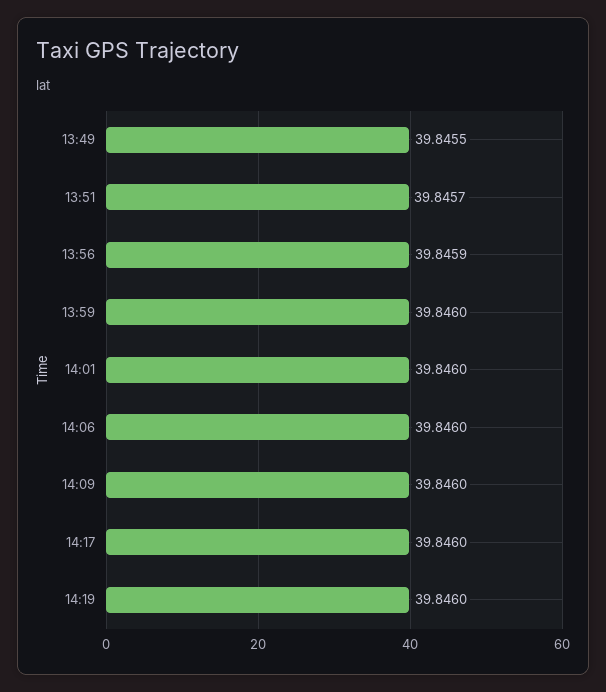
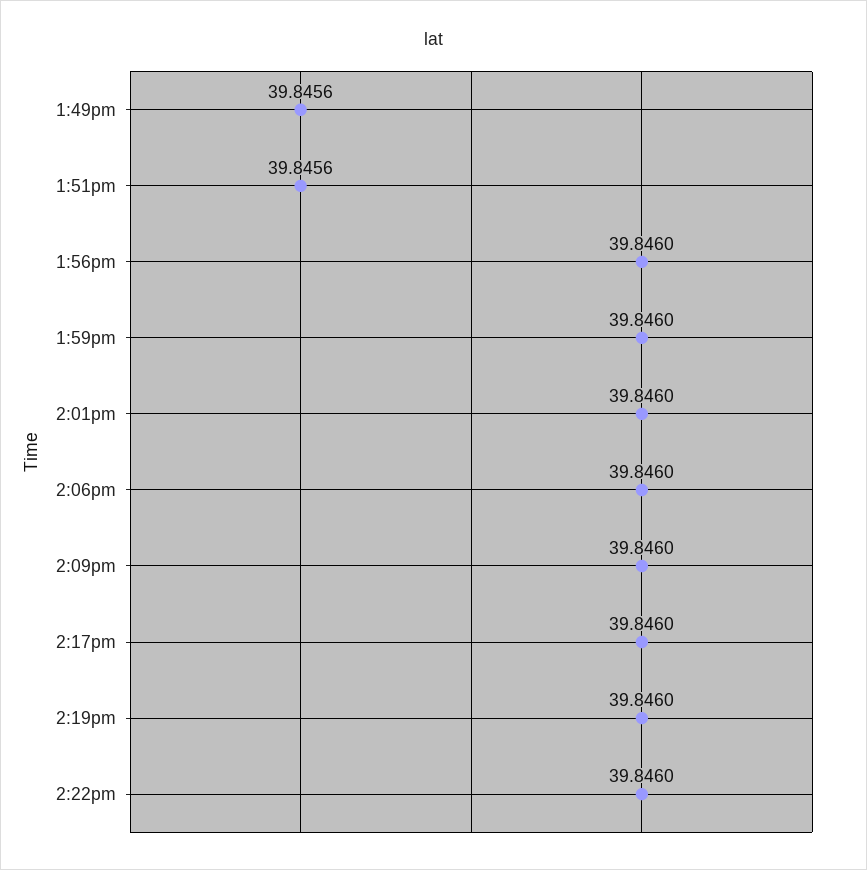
13:49: 39.8455 -> 39.8456
13:51: 39.8457 -> 39.8456
13:56: 39.8459 -> 39.846
2:22pm: none -> 39.846

